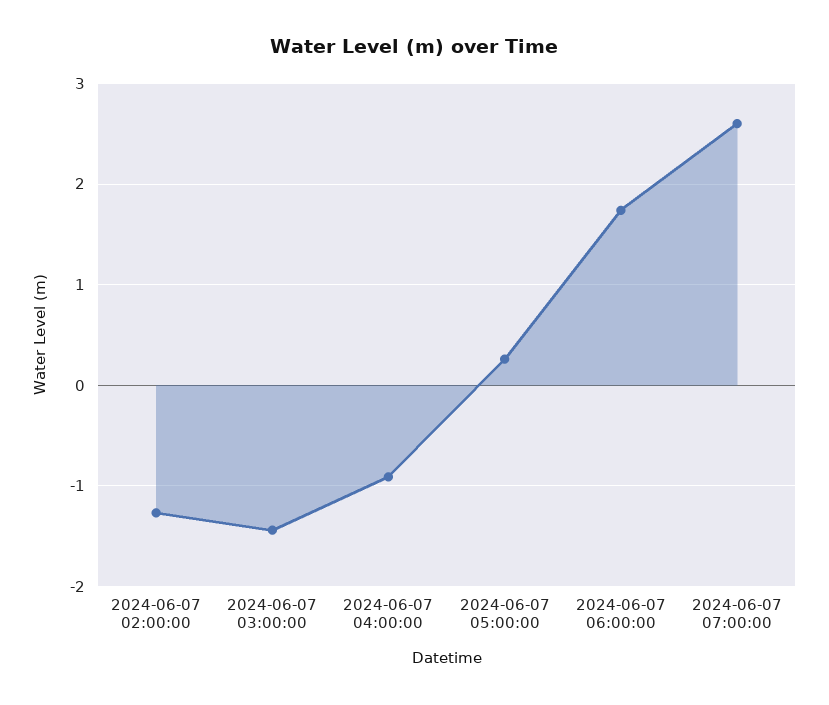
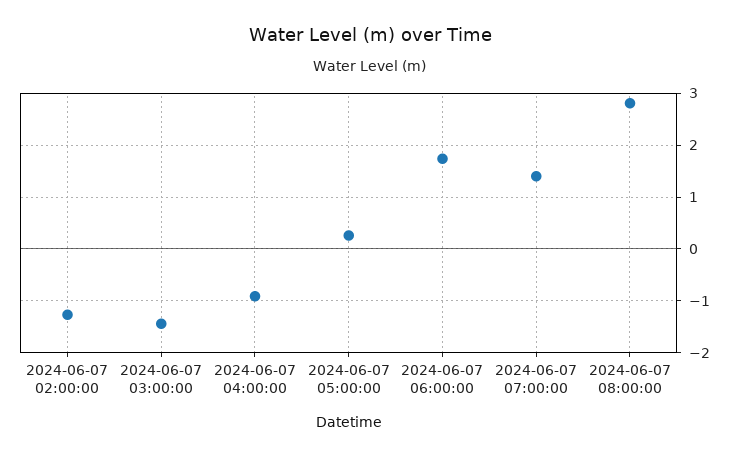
2024-06-07 07:00:00: 2.6 -> 1.4
2024-06-07 08:00:00: none -> 2.8

